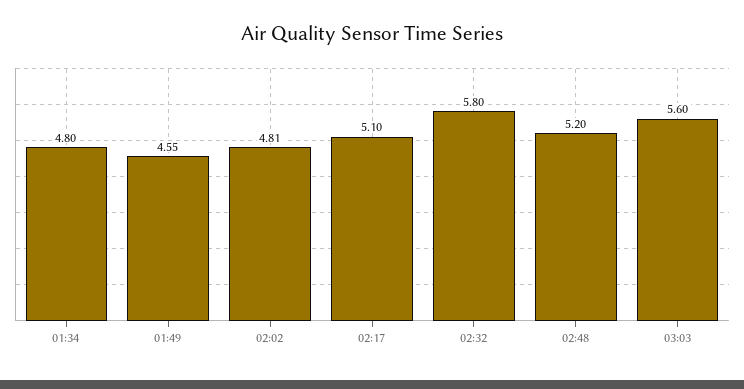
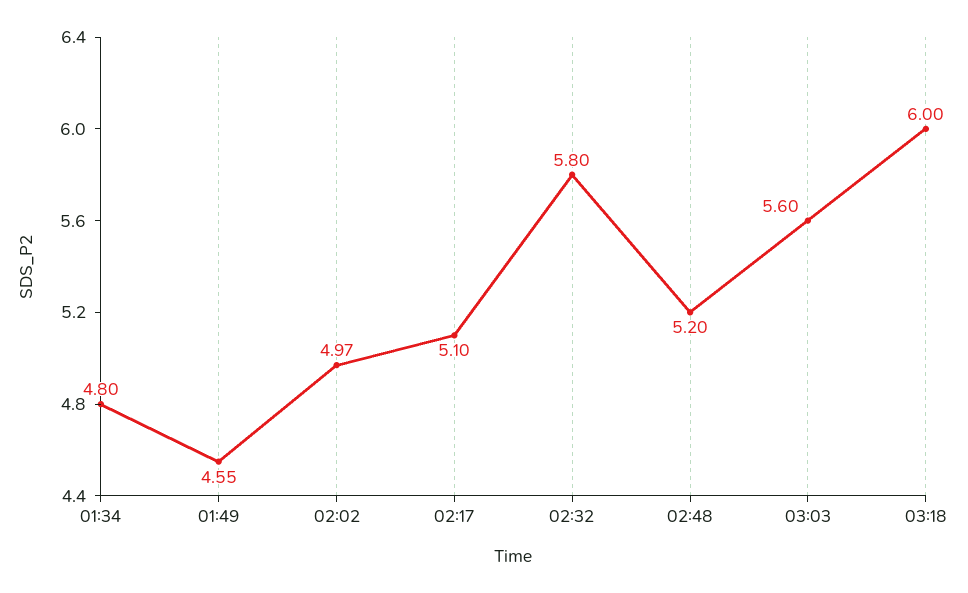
02:02: 4.81 -> 4.97
03:18: none -> 6

